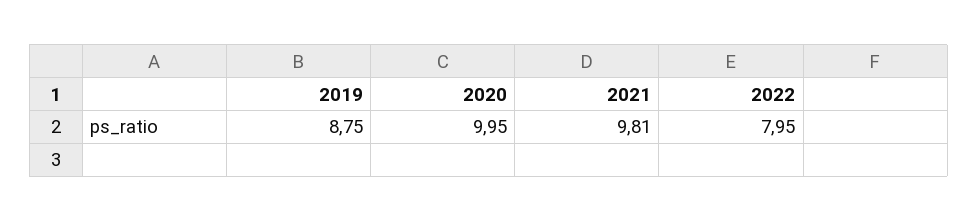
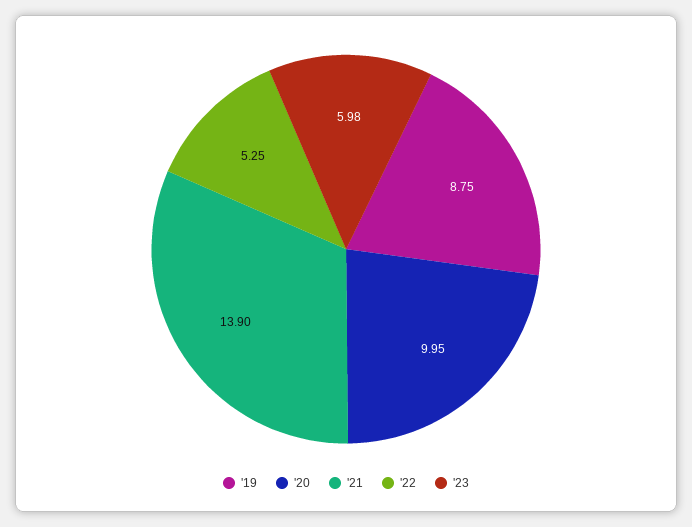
2021: 9.81 -> 13.9
2022: 7.95 -> 5.25
'23: none -> 5.98

